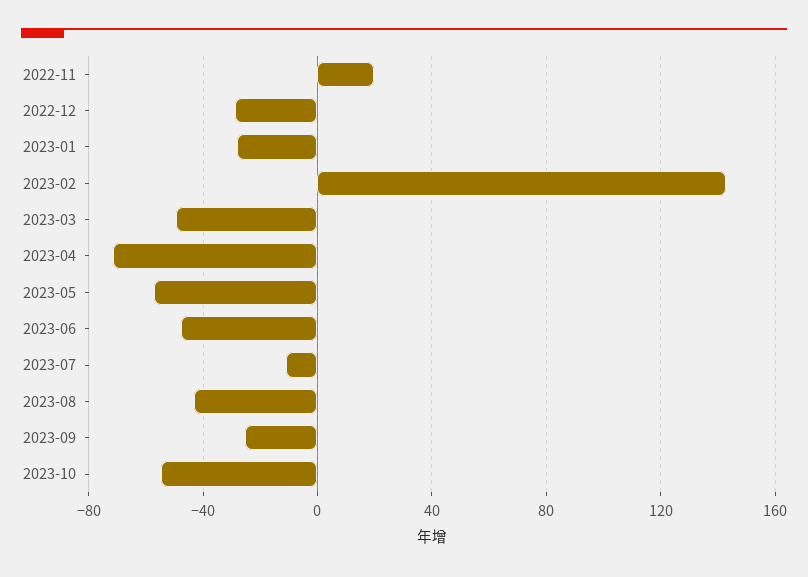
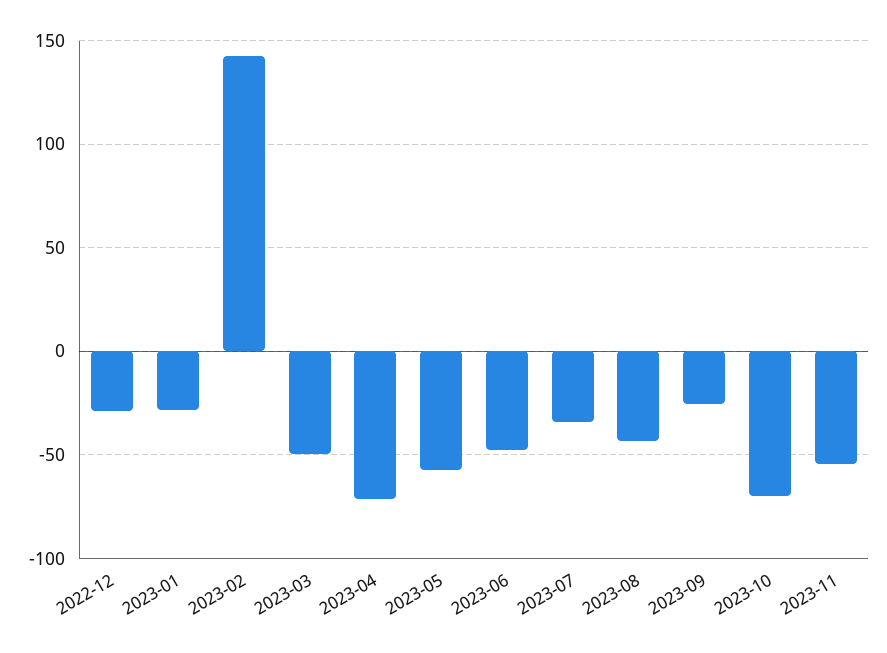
2022-11: 20 -> none
2023-07: -10 -> -35
2023-10: -55 -> -70
2023-11: none -> -55

